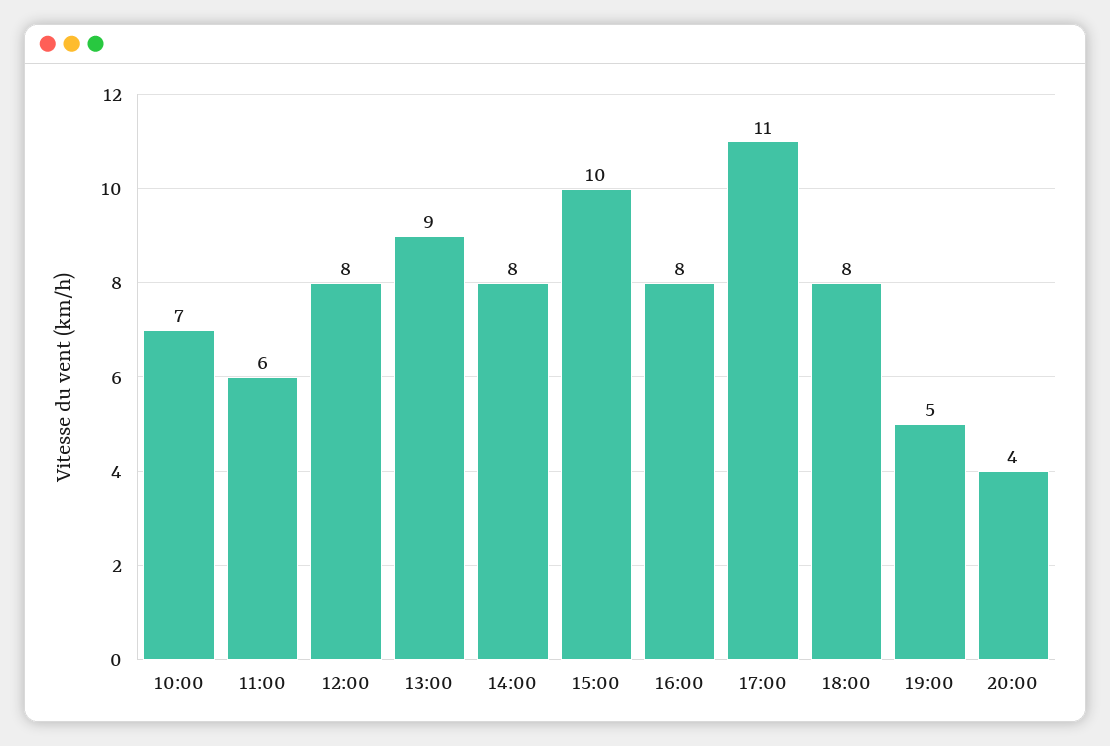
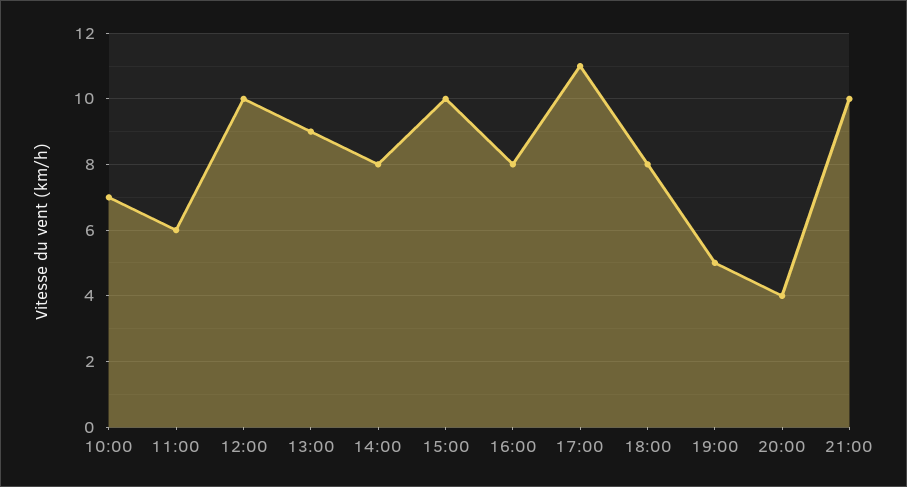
12:00: 8 -> 10
21:00: none -> 10

